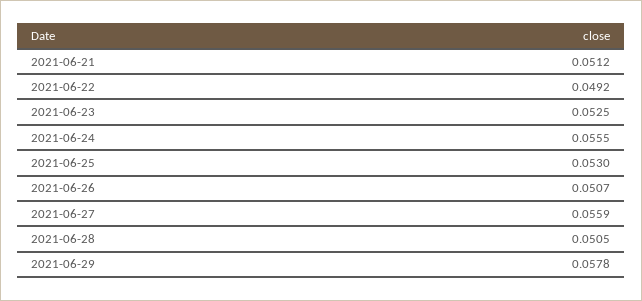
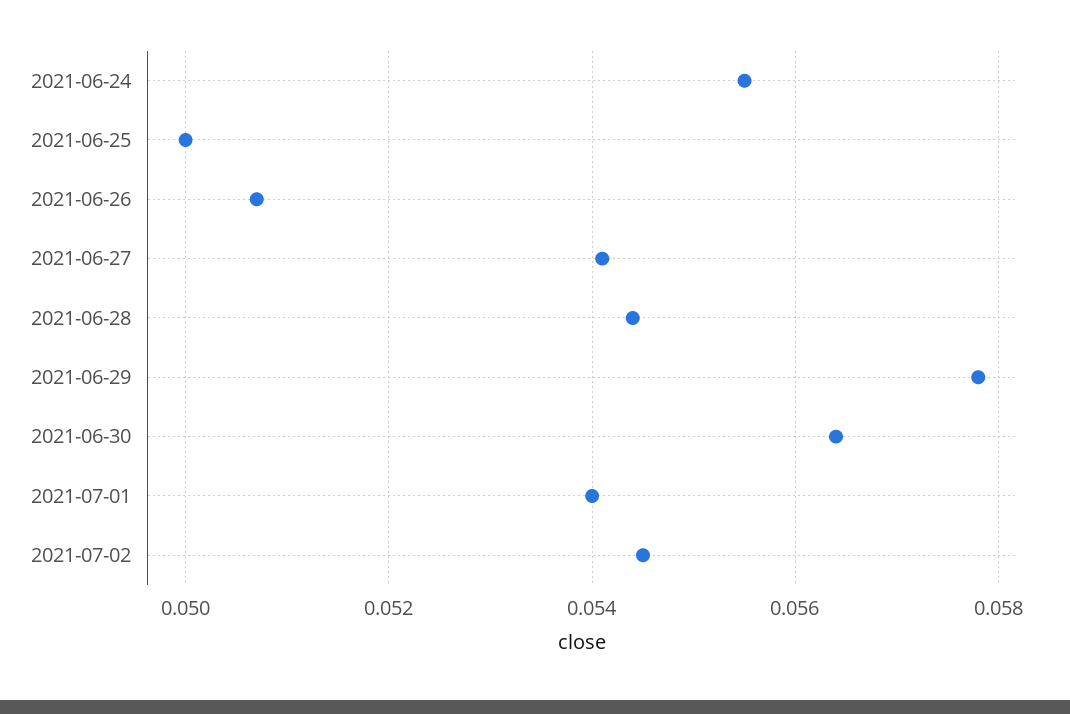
2021-06-21: 0.0512 -> none
2021-06-22: 0.0492 -> none
2021-06-23: 0.0525 -> none
2021-06-25: 0.053 -> 0.05
2021-06-27: 0.0559 -> 0.054
2021-06-28: 0.0505 -> 0.0545
2021-06-30: none -> 0.0565
2021-07-01: none -> 0.054
2021-07-02: none -> 0.0545

